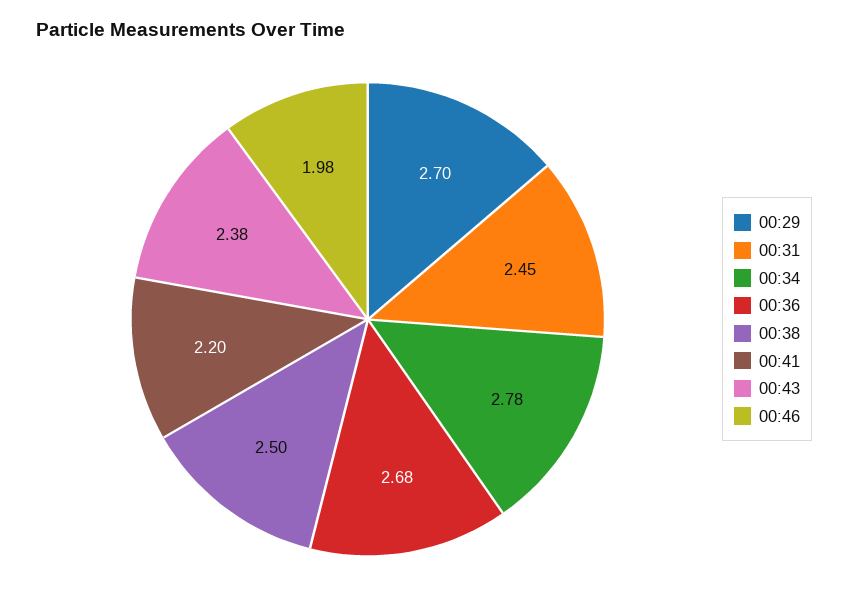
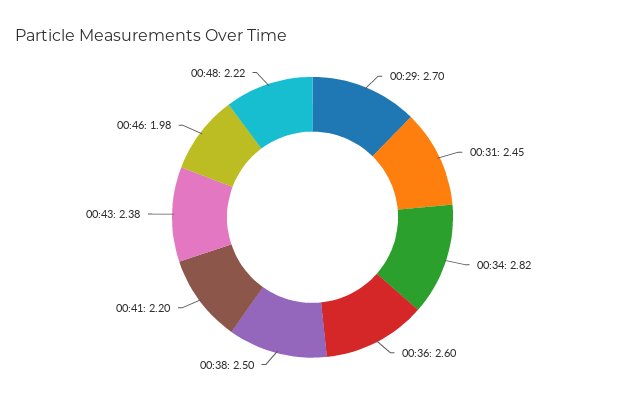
00:34: 2.78 -> 2.82
00:36: 2.68 -> 2.6
00:48: none -> 2.22

